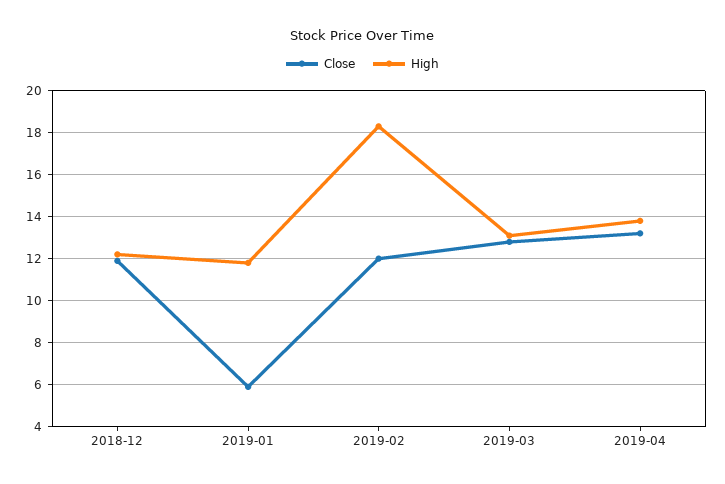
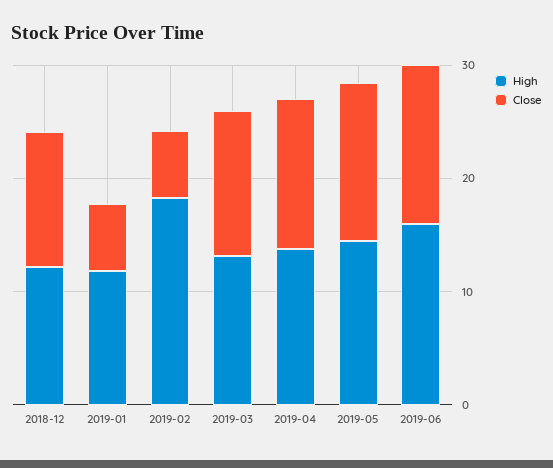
Close, 2019-02: 12 -> 6
High, 2019-05: none -> 14
Close, 2019-05: none -> 14
High, 2019-06: none -> 16
Close, 2019-06: none -> 14

